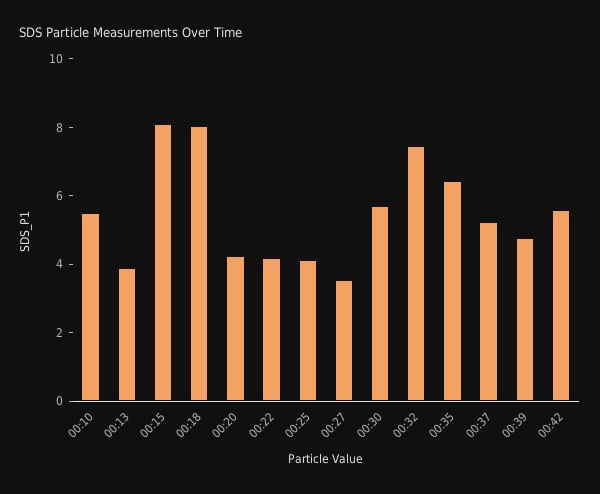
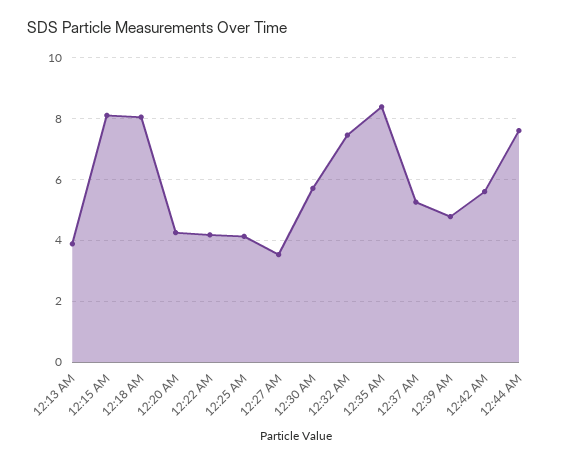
00:10: 5.5 -> none
00:35: 6.5 -> 8.4
12:44 AM: none -> 7.6

